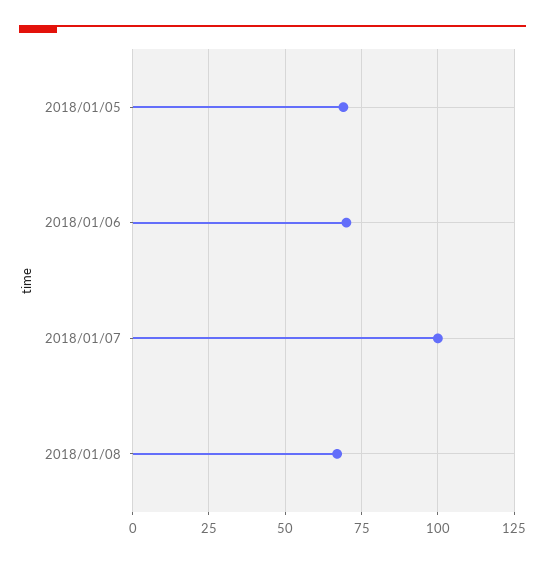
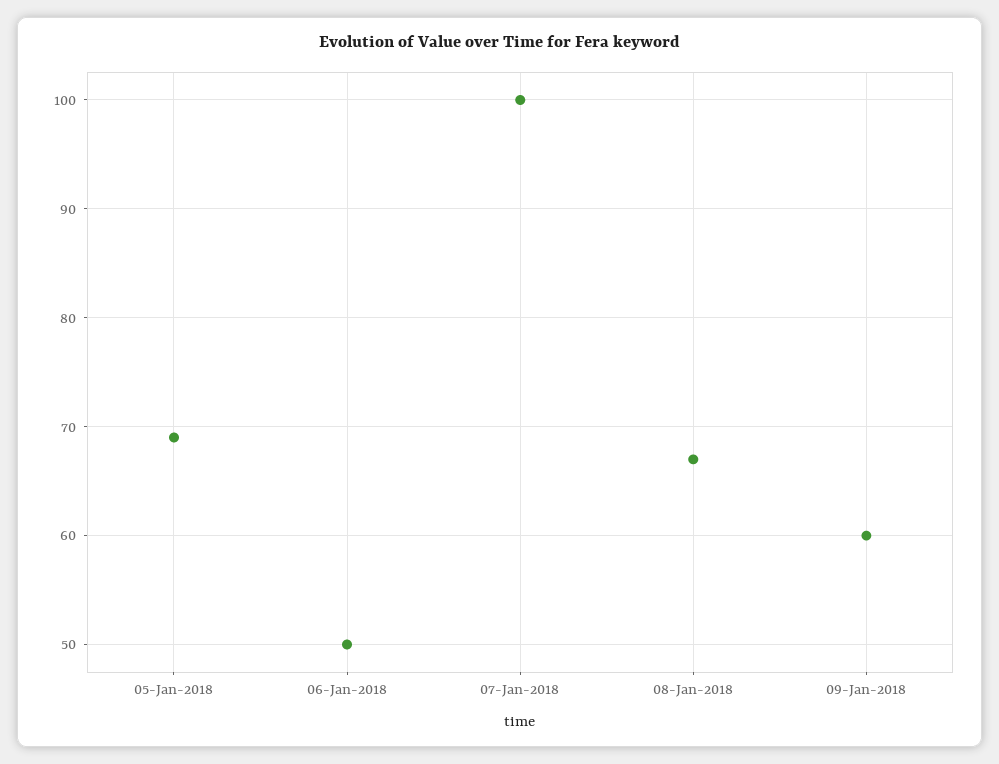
2018/01/06: 70 -> 50
09-Jan-2018: none -> 60

